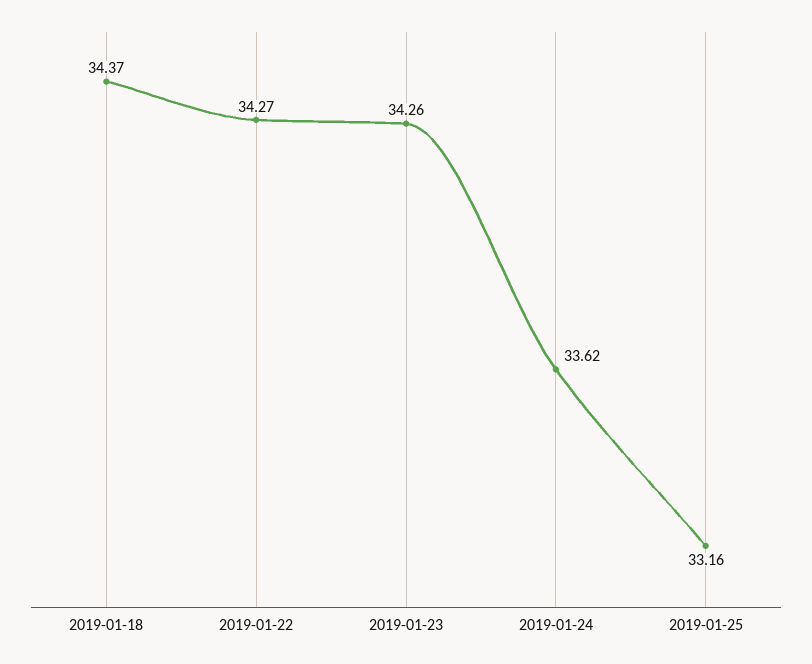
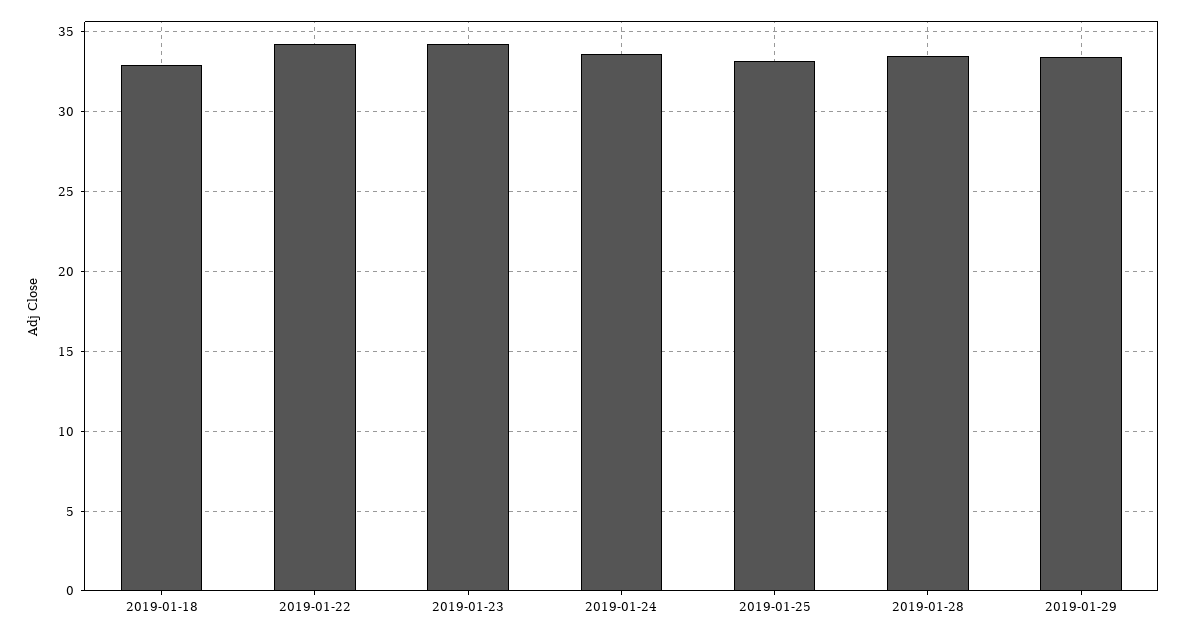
2019-01-18: 34.37 -> 33
2019-01-28: none -> 33.5
2019-01-29: none -> 33.5

